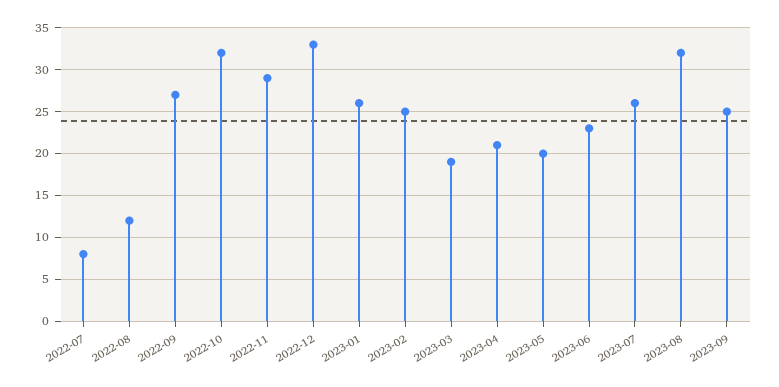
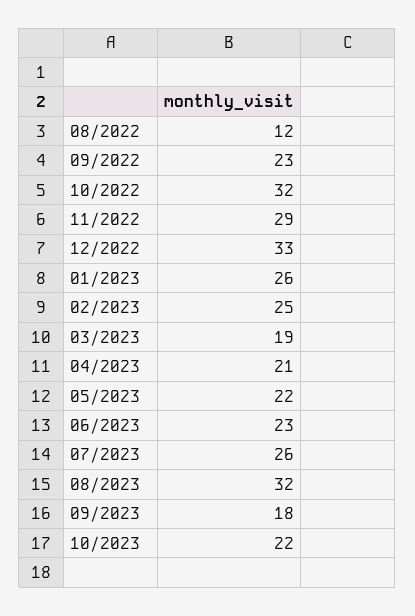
2022-07: 8 -> none
2022-09: 27 -> 23
2023-05: 20 -> 22
2023-09: 25 -> 18
10/2023: none -> 22

